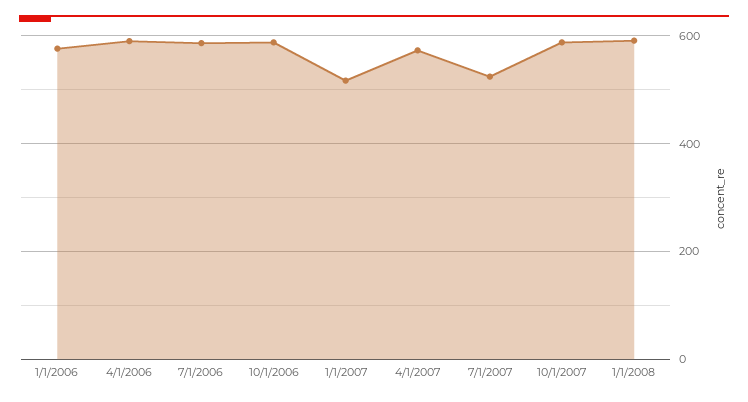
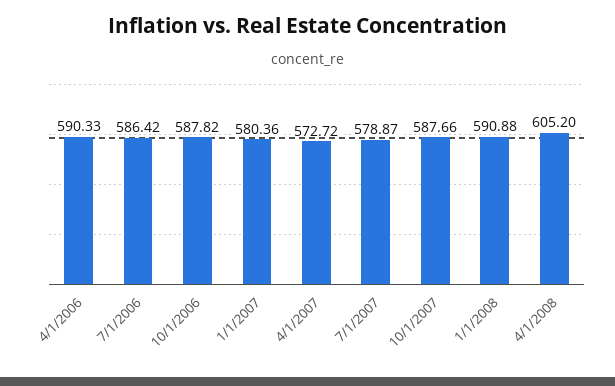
1/1/2006: 580 -> none
1/1/2007: 520 -> 580.36
7/1/2007: 520 -> 578.87
4/1/2008: none -> 605.2

